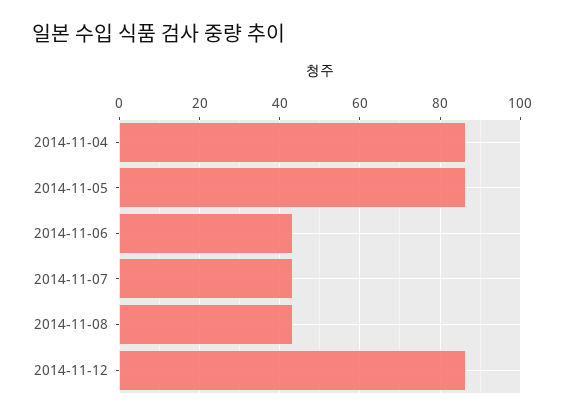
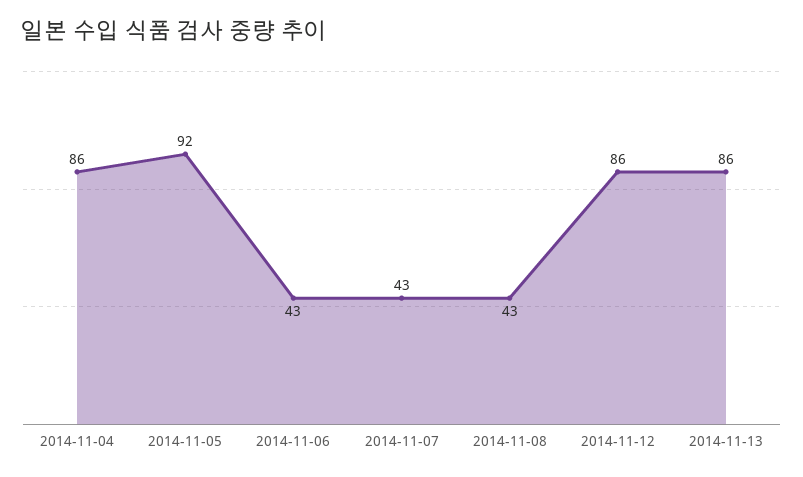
2014-11-05: 86 -> 92
2014-11-13: none -> 86

